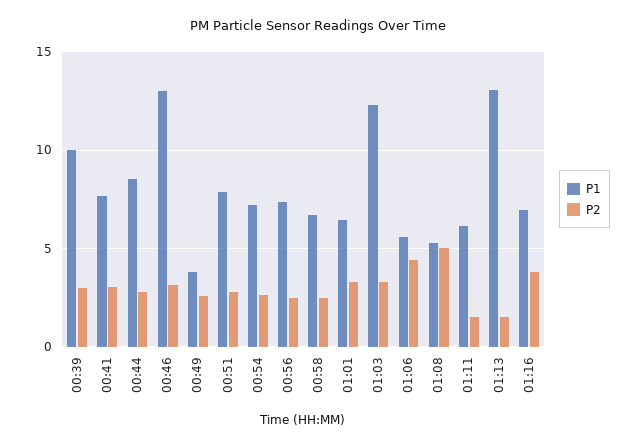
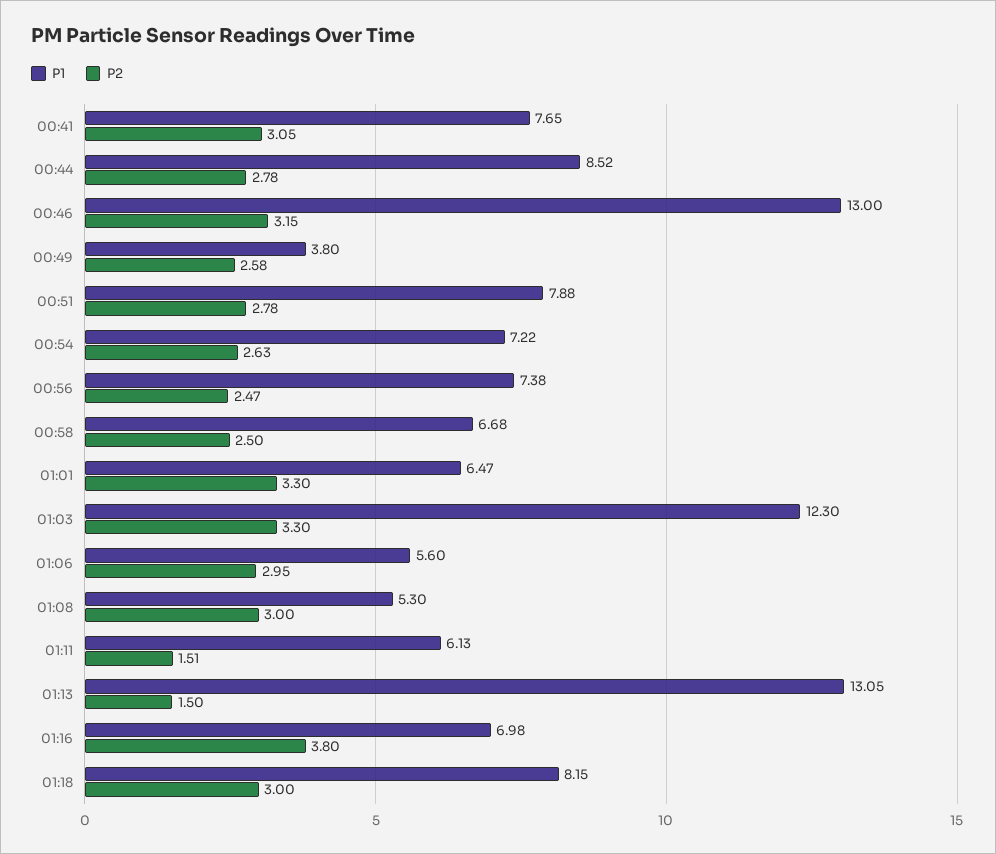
P1, 00:39: 10 -> none
P2, 00:39: 3 -> none
P2, 01:06: 4.5 -> 2.95
P2, 01:08: 5 -> 3
P1, 01:18: none -> 8.15
P2, 01:18: none -> 3

